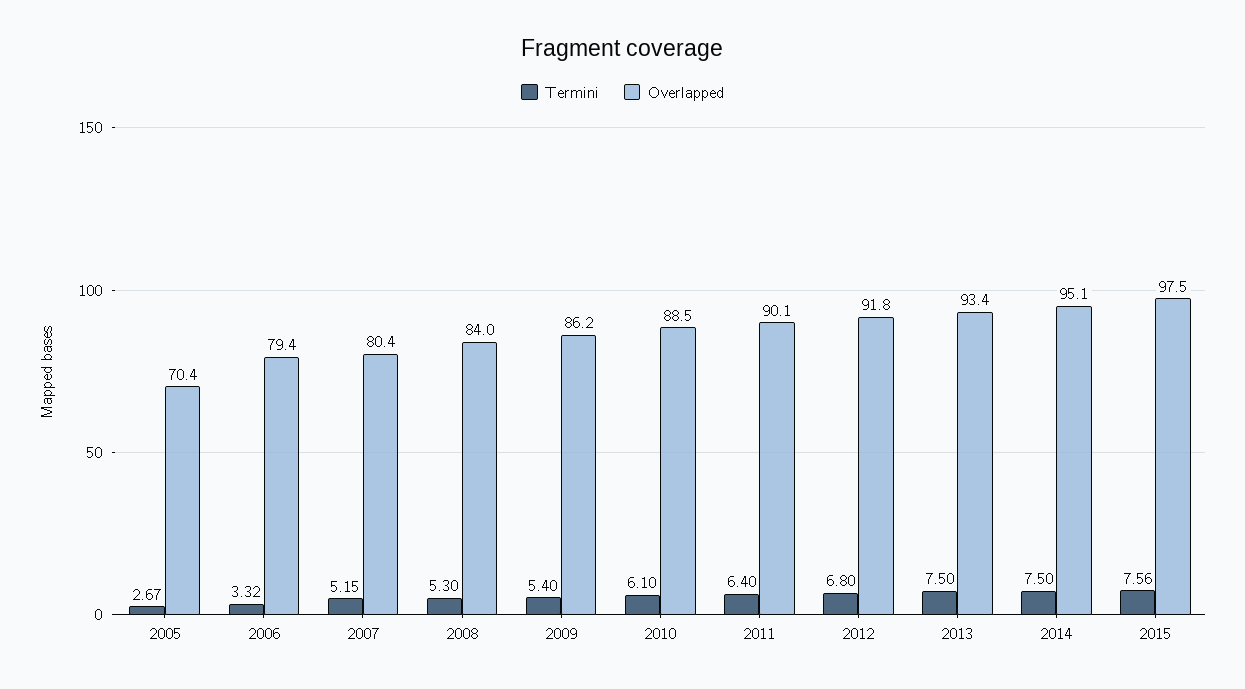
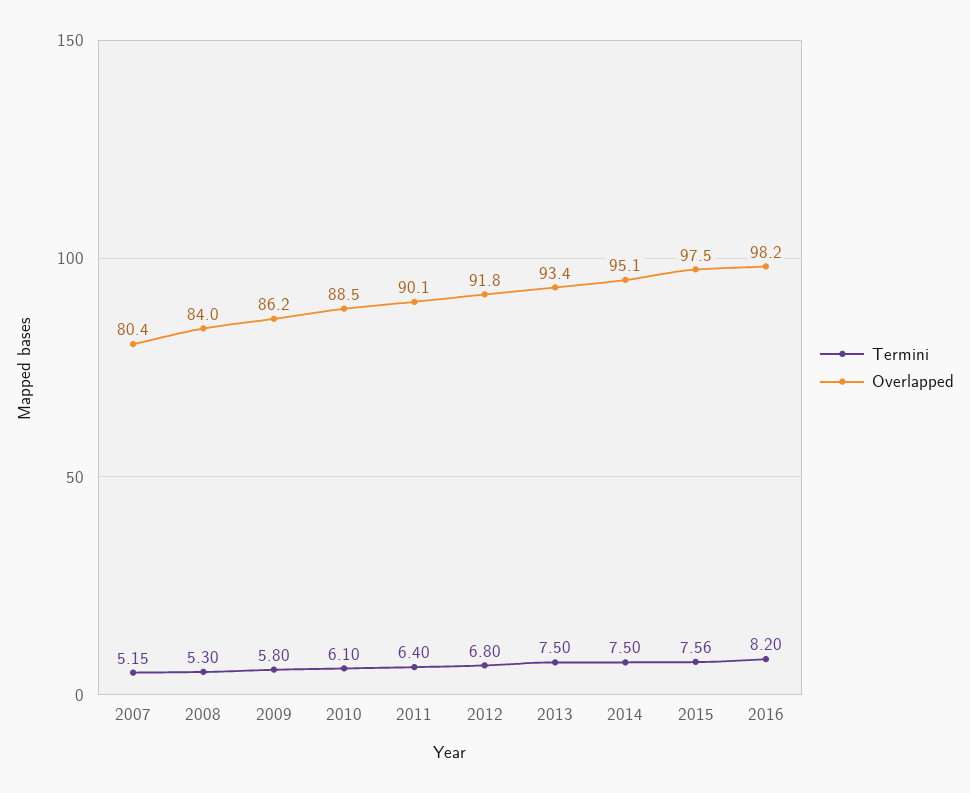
Termini, 2005: 2.67 -> none
Overlapped, 2005: 70.4 -> none
Termini, 2006: 3.32 -> none
Overlapped, 2006: 79.4 -> none
Termini, 2009: 5.4 -> 5.8
Termini, 2016: none -> 8.2
Overlapped, 2016: none -> 98.2

